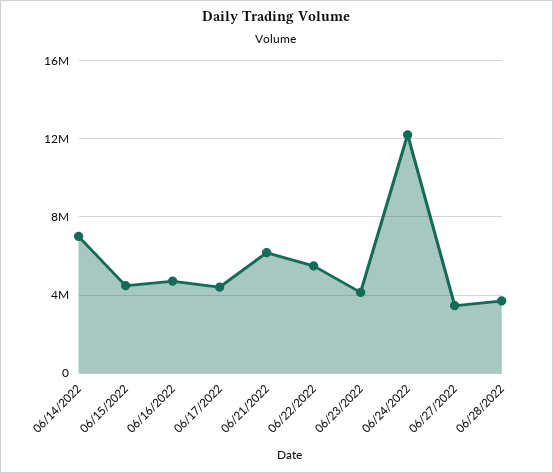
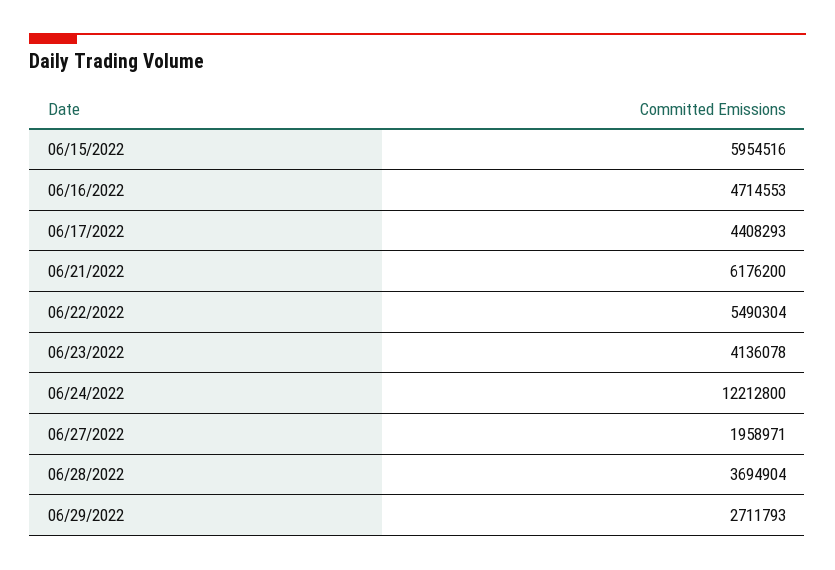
06/14/2022: 7000000 -> none
06/15/2022: 4500000 -> 5954516
06/27/2022: 3500000 -> 1958971
06/29/2022: none -> 2711793

